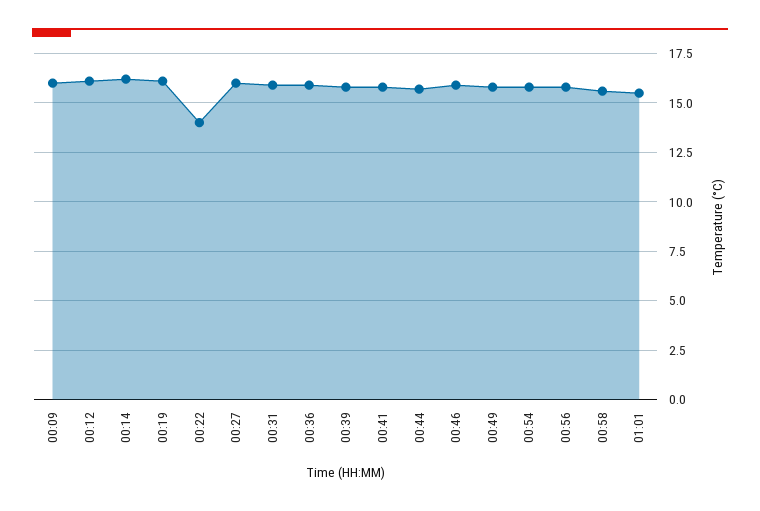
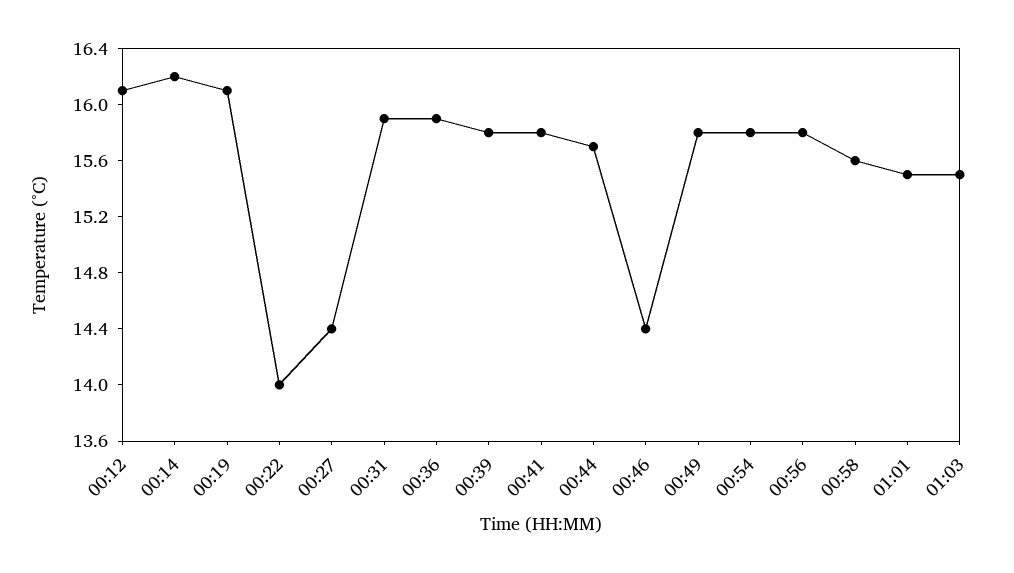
00:09: 16 -> none
00:27: 16 -> 14.4
00:46: 16 -> 14.4
01:03: none -> 15.5

